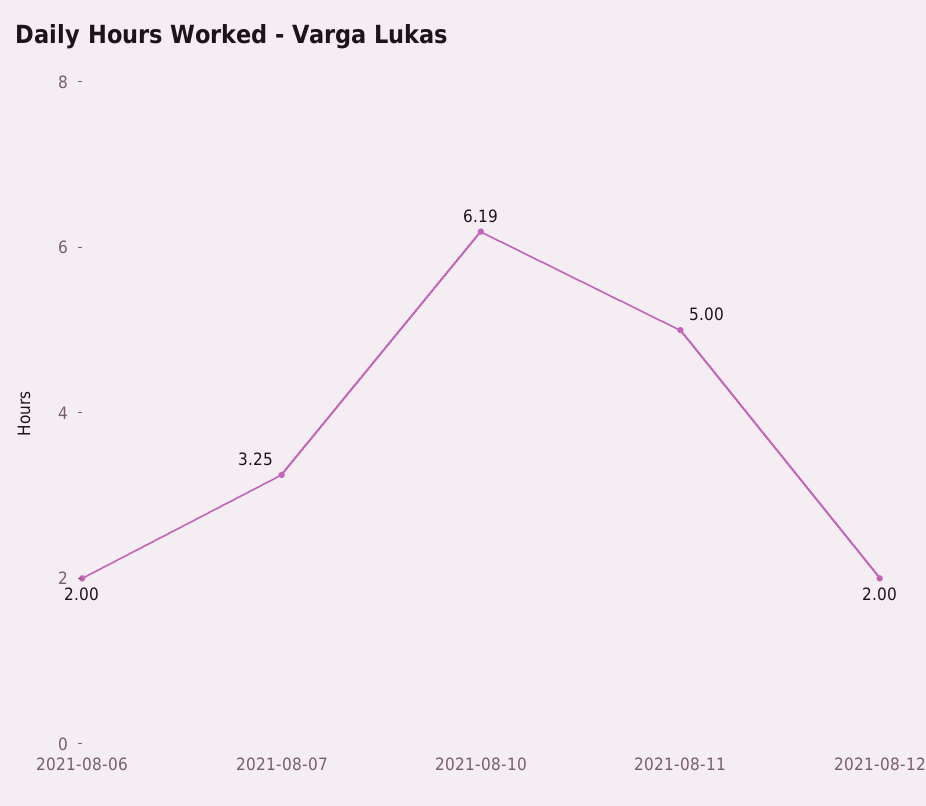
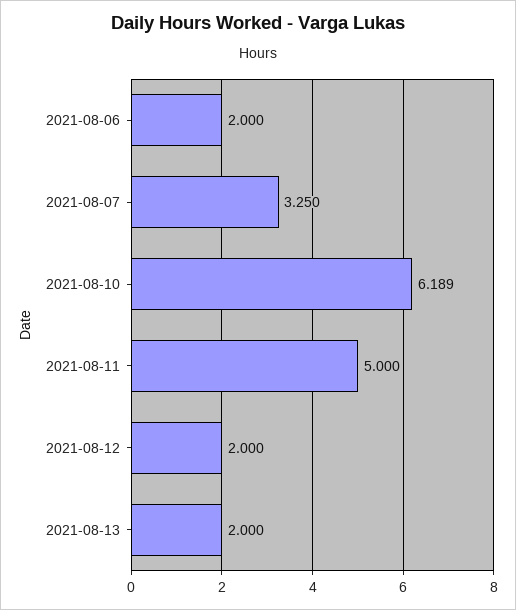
2021-08-13: none -> 2

